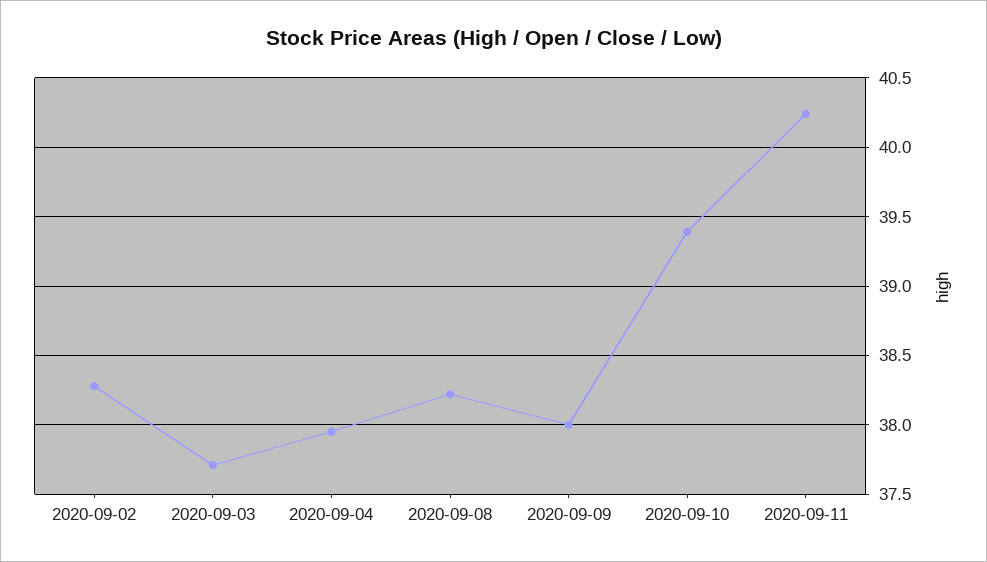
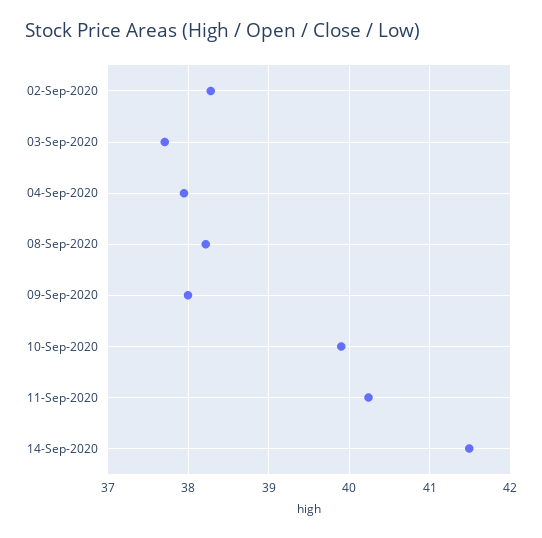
2020-09-10: 39.4 -> 39.9
14-Sep-2020: none -> 41.5

